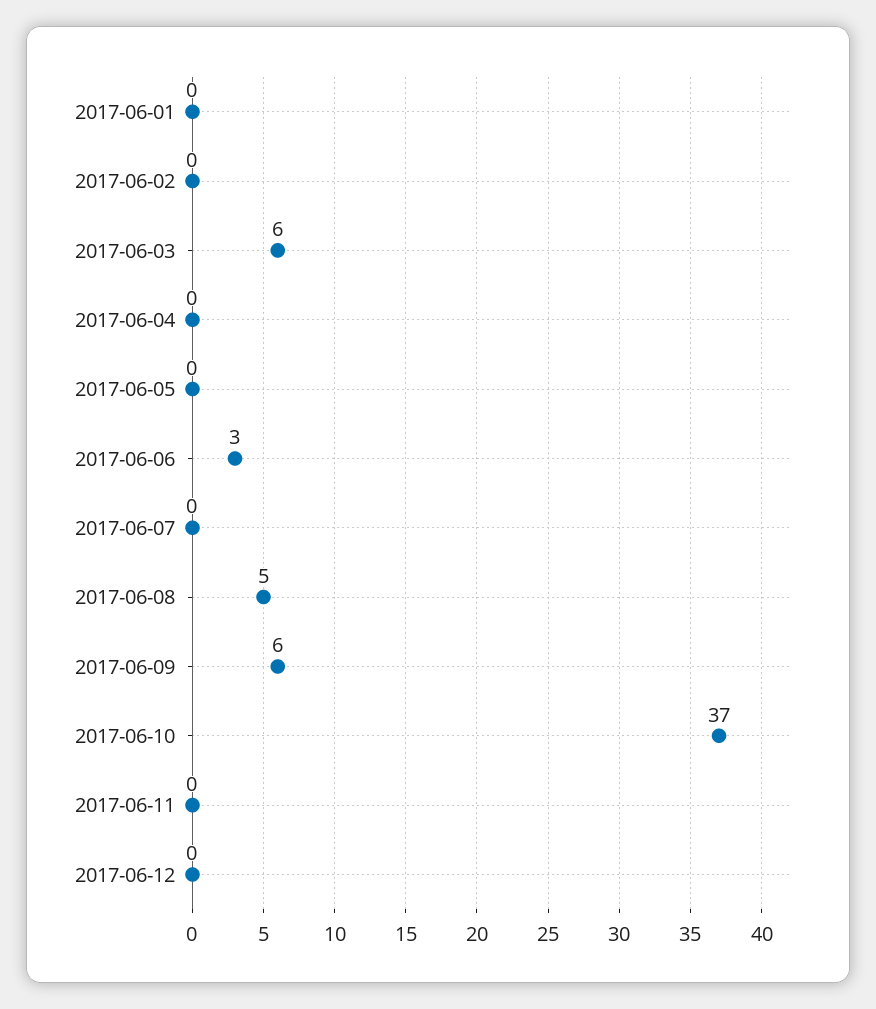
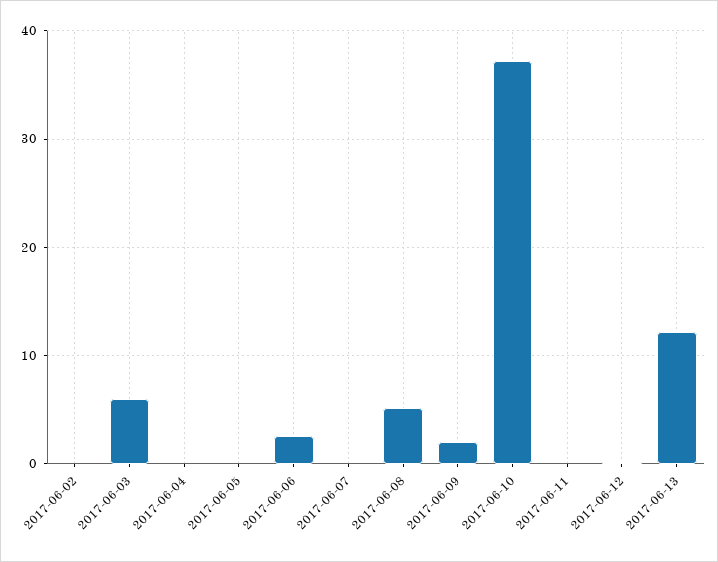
2017-06-01: 0 -> none
2017-06-09: 6 -> 2
2017-06-13: none -> 12

